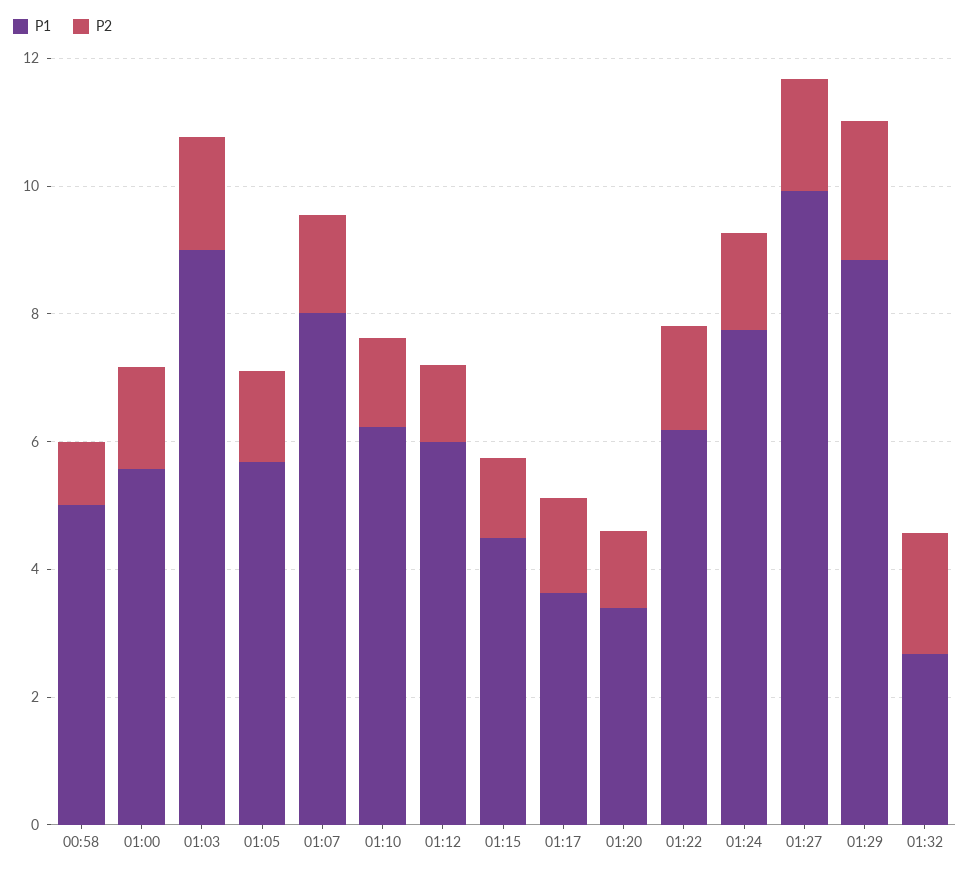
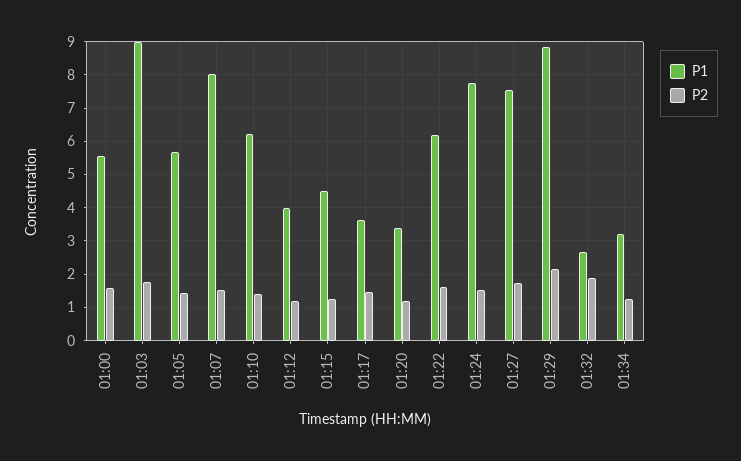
P1, 00:58: 5 -> none
P2, 00:58: 1 -> none
P1, 01:12: 6 -> 4
P1, 01:27: 10 -> 7.6
P1, 01:34: none -> 3.2
P2, 01:34: none -> 1.2

